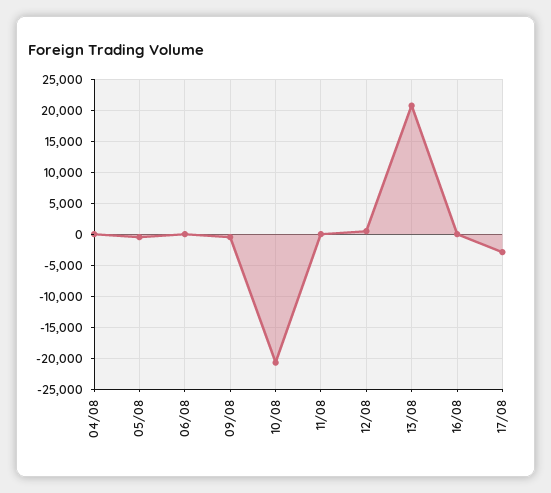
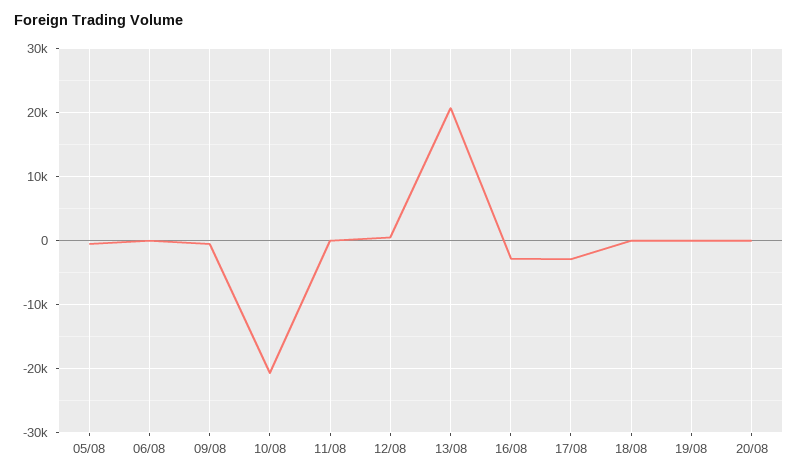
04/08: 0 -> none
16/08: 0 -> -3000
18/08: none -> 0
19/08: none -> 0
20/08: none -> 0

